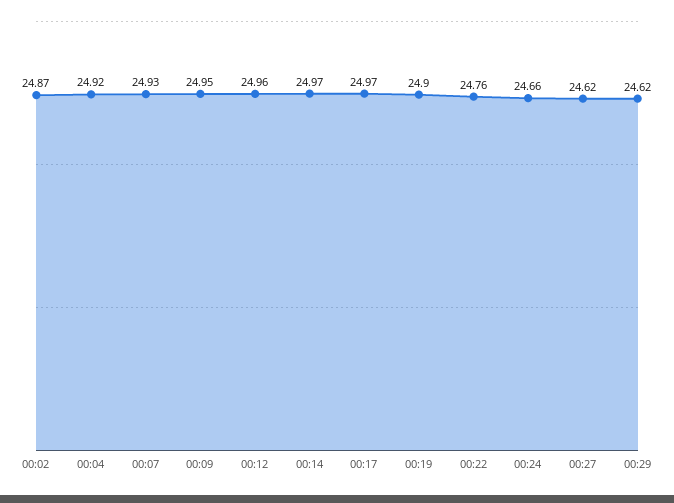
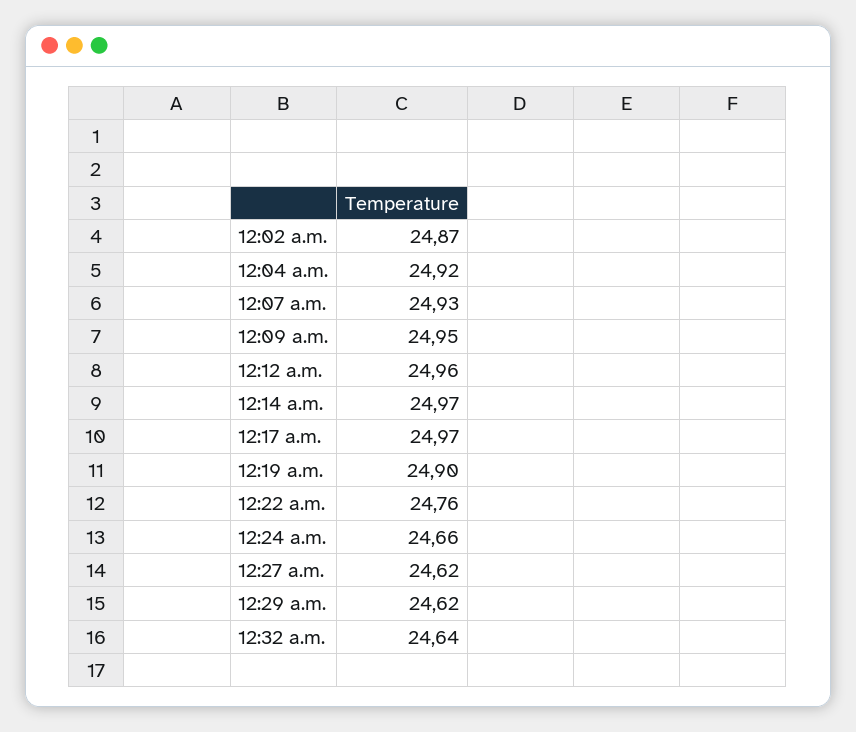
12:32 a.m.: none -> 24.64

